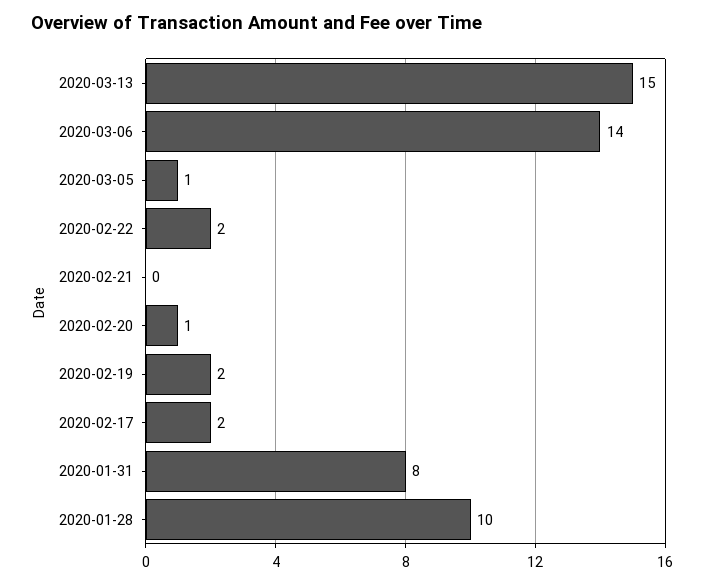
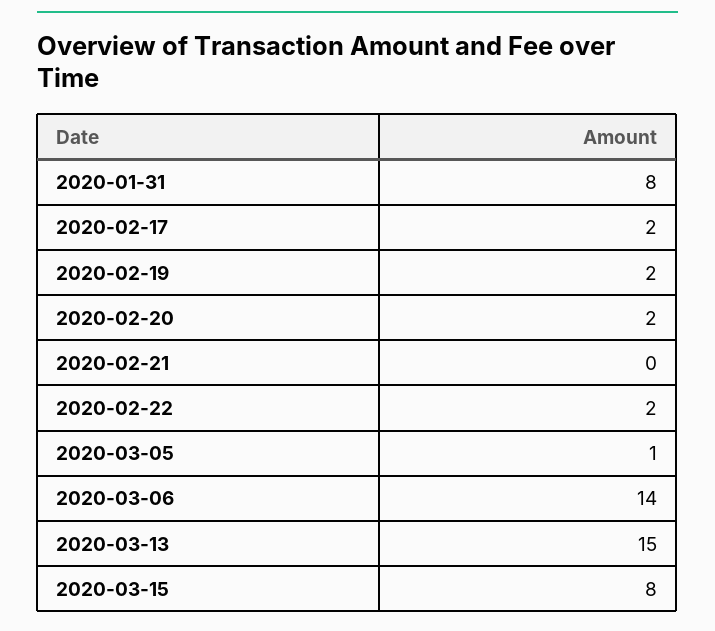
2020-02-20: 1 -> 2
2020-01-28: 10 -> none
2020-03-15: none -> 8

